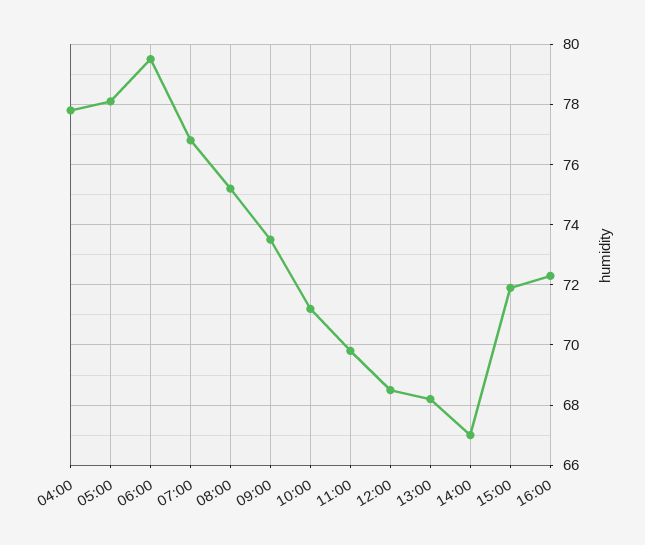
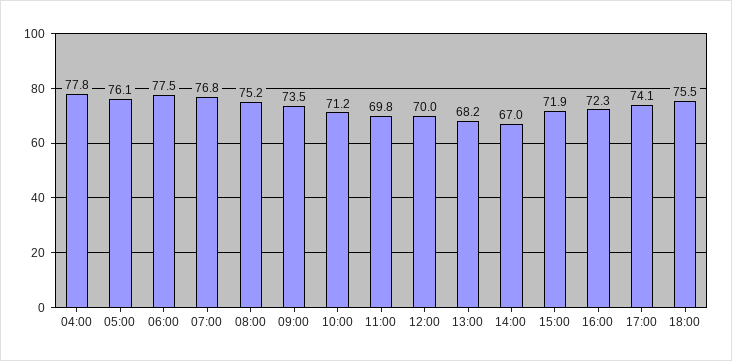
05:00: 78 -> 76.1
06:00: 79.5 -> 77.5
12:00: 68.5 -> 70
17:00: none -> 74.1
18:00: none -> 75.5

